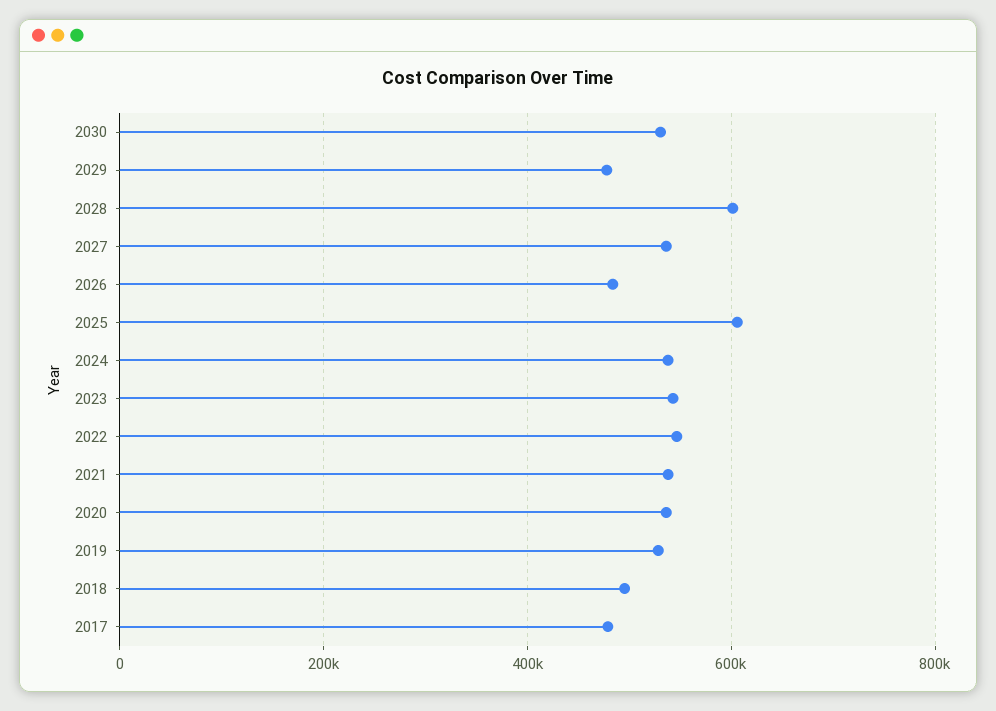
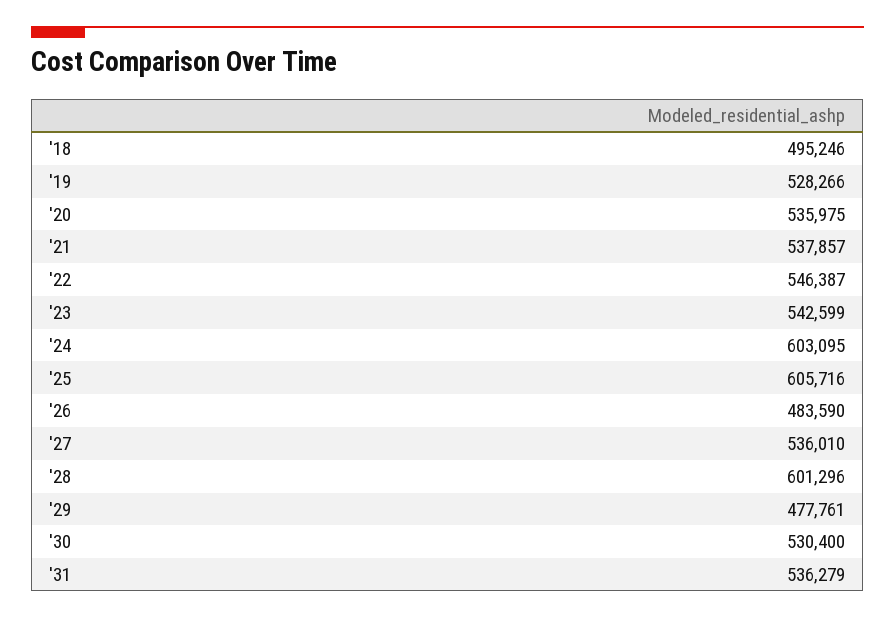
2024: 540000 -> 603095
2017: 480000 -> none
'31: none -> 536279

